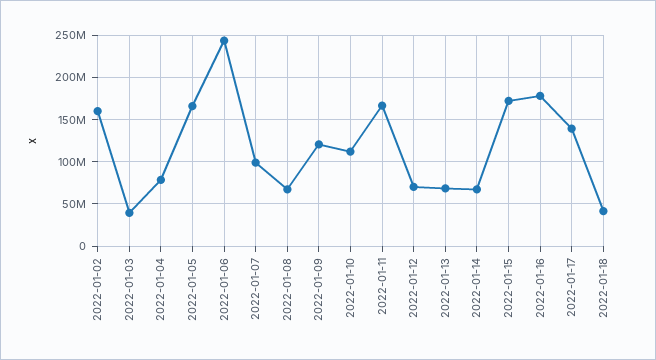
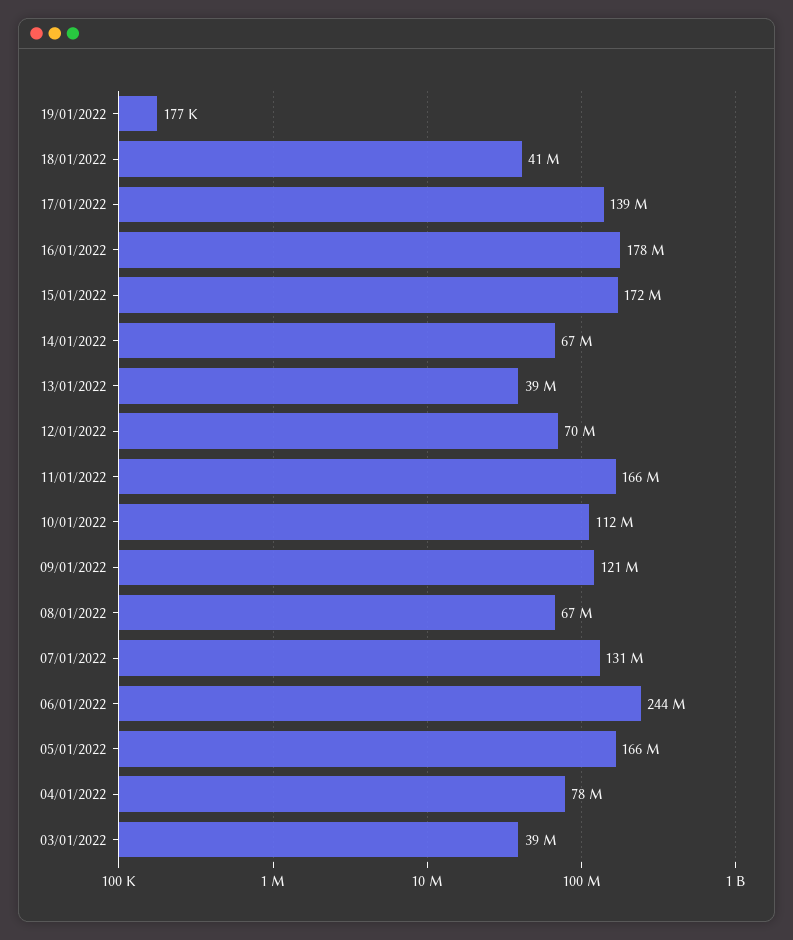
2022-01-02: 160000000 -> none
2022-01-07: 100000000 -> 131000000
2022-01-13: 70000000 -> 39000000
19/01/2022: none -> 177000

